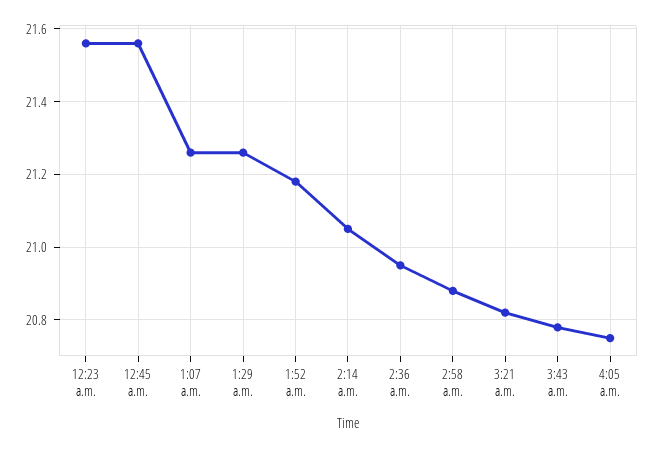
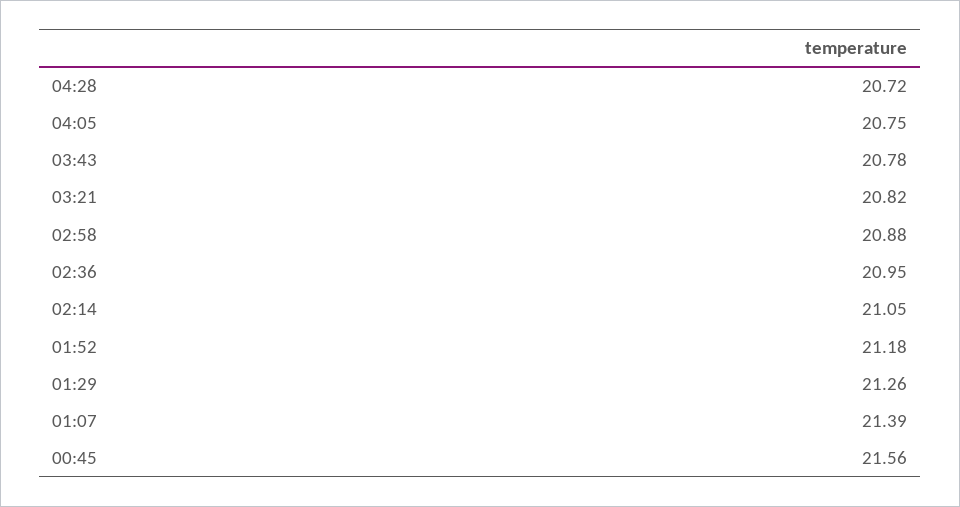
12:23 a.m.: 21.55 -> none
1:07 a.m.: 21.25 -> 21.39
04:28: none -> 20.72

